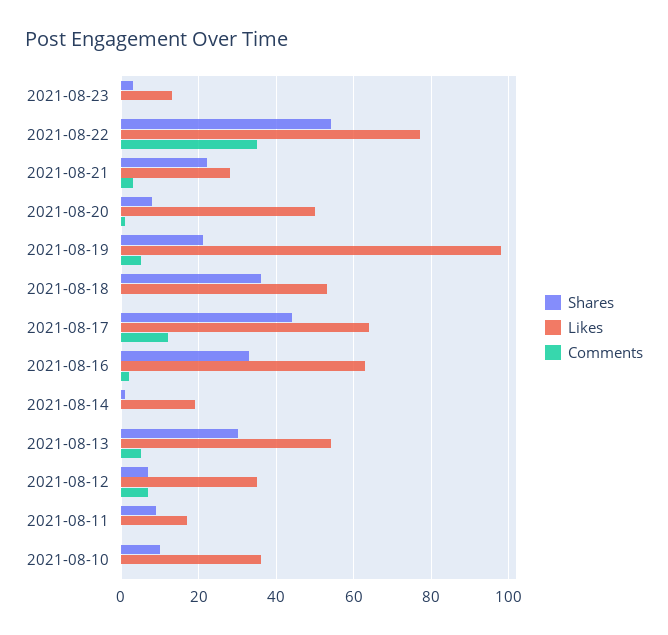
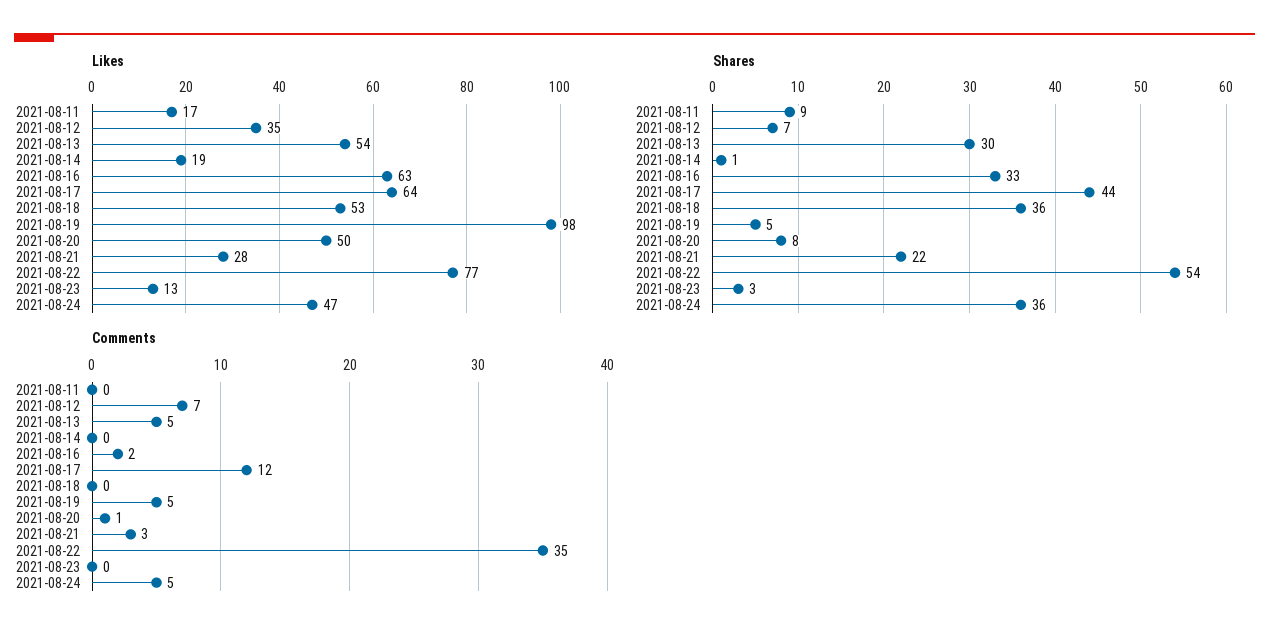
Shares, 2021-08-19: 20 -> 5
Shares, 2021-08-10: 10 -> none
Likes, 2021-08-10: 35 -> none
Comments, 2021-08-10: 0 -> none
Likes, 2021-08-24: none -> 47
Shares, 2021-08-24: none -> 36
Comments, 2021-08-24: none -> 5

